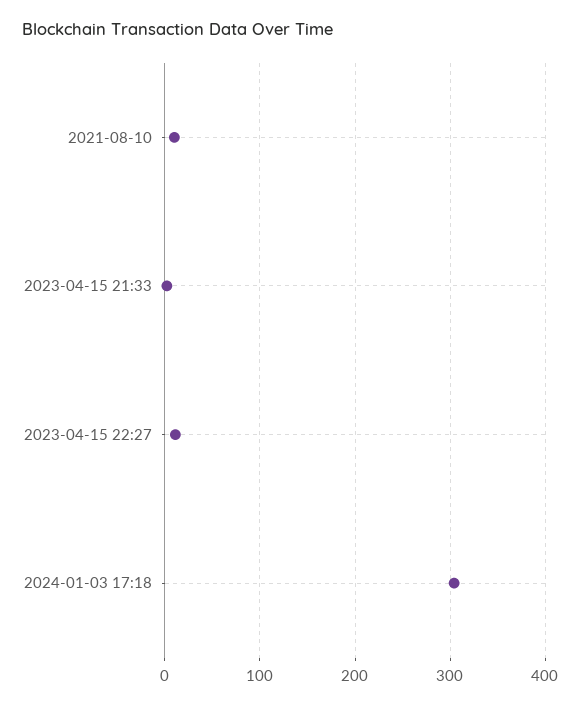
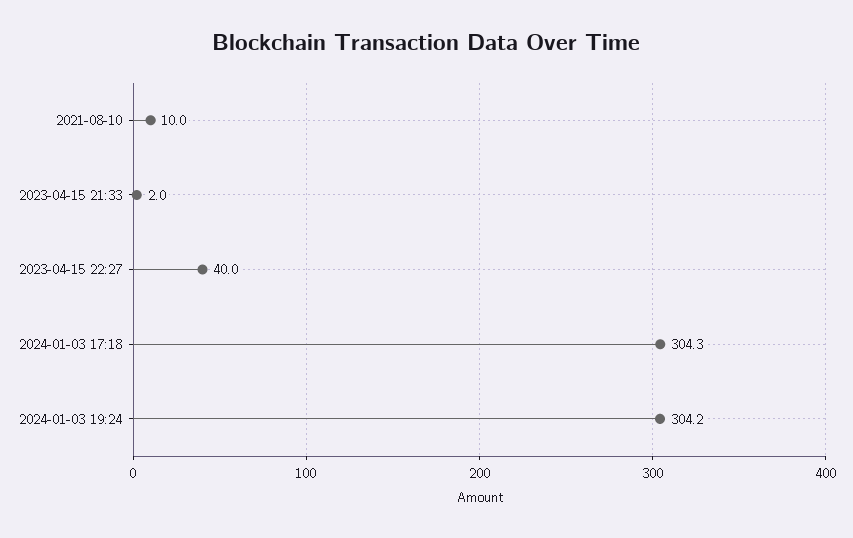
2023-04-15 22:27: 10 -> 40
2024-01-03 19:24: none -> 304.2

